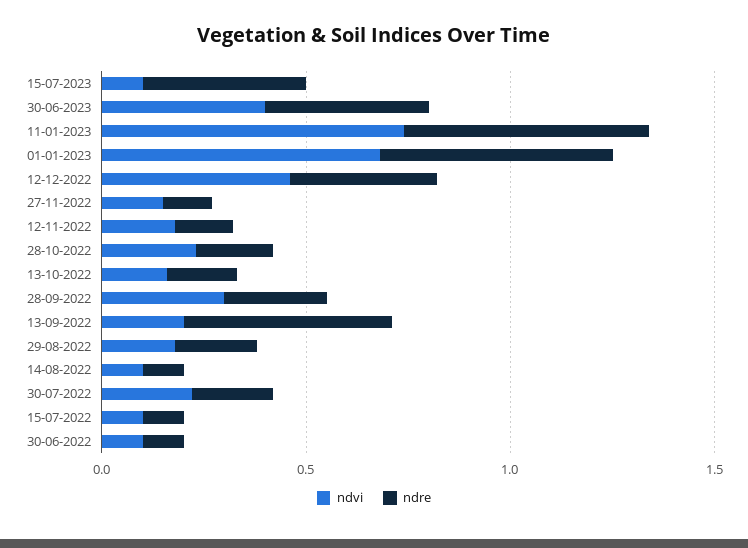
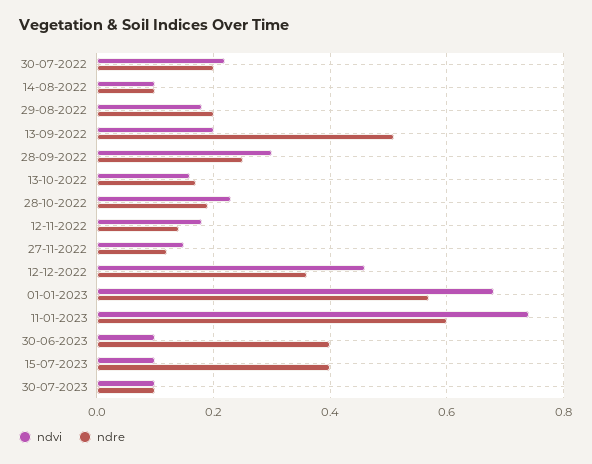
ndvi, 30-06-2023: 0.4 -> 0.1
ndvi, 15-07-2022: 0.1 -> none
ndre, 15-07-2022: 0.1 -> none
ndvi, 30-06-2022: 0.1 -> none
ndre, 30-06-2022: 0.1 -> none
ndvi, 30-07-2023: none -> 0.1
ndre, 30-07-2023: none -> 0.1

